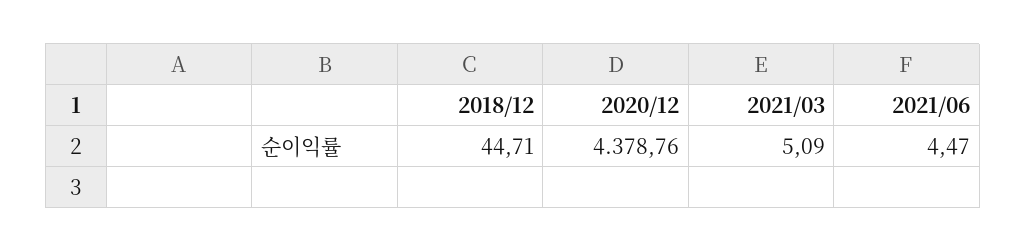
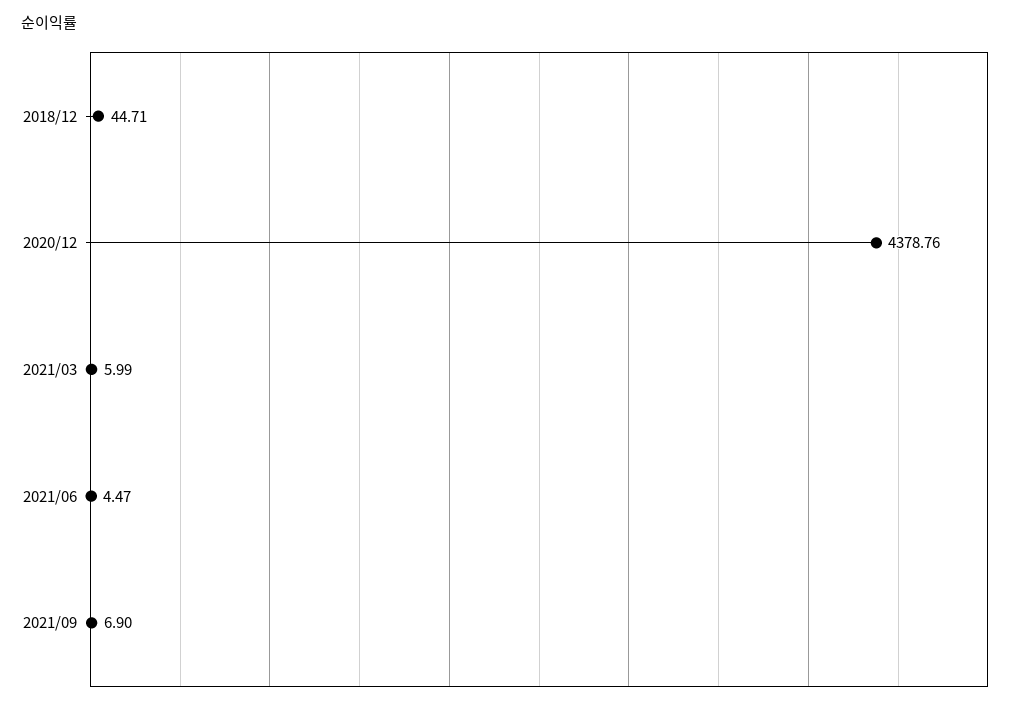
2021/03: 5.09 -> 5.99
2021/09: none -> 6.9

